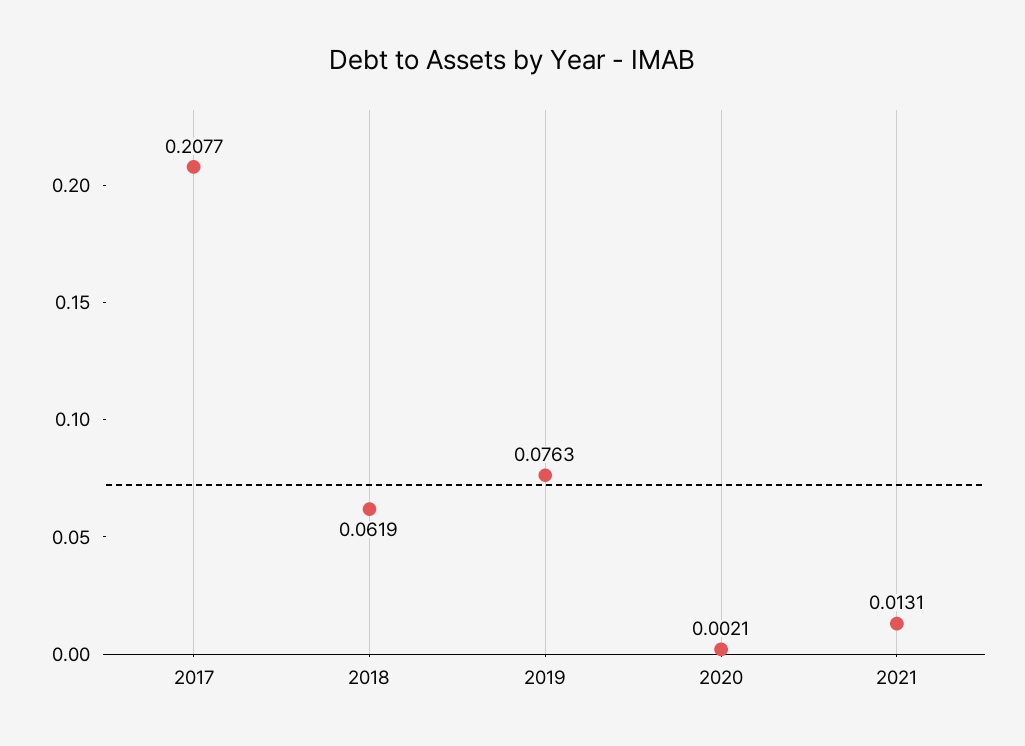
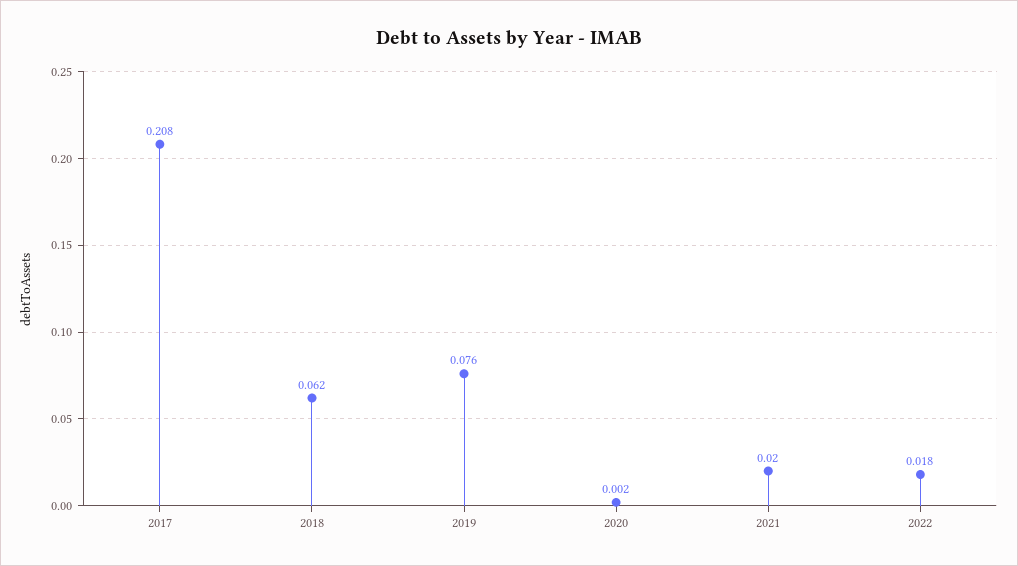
2021: 0.0131 -> 0.02
2022: none -> 0.018

